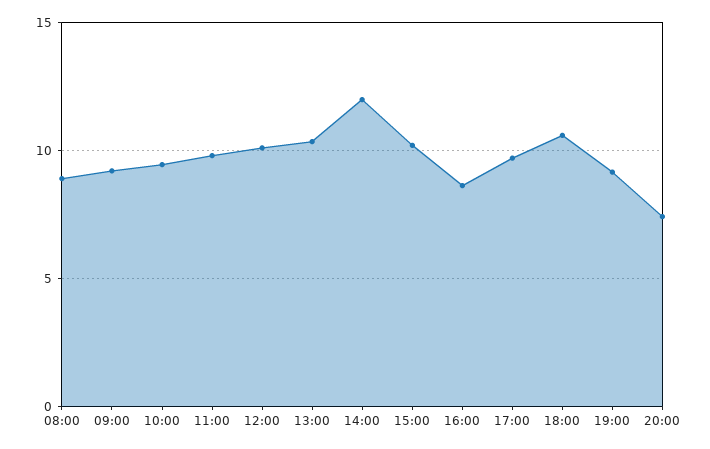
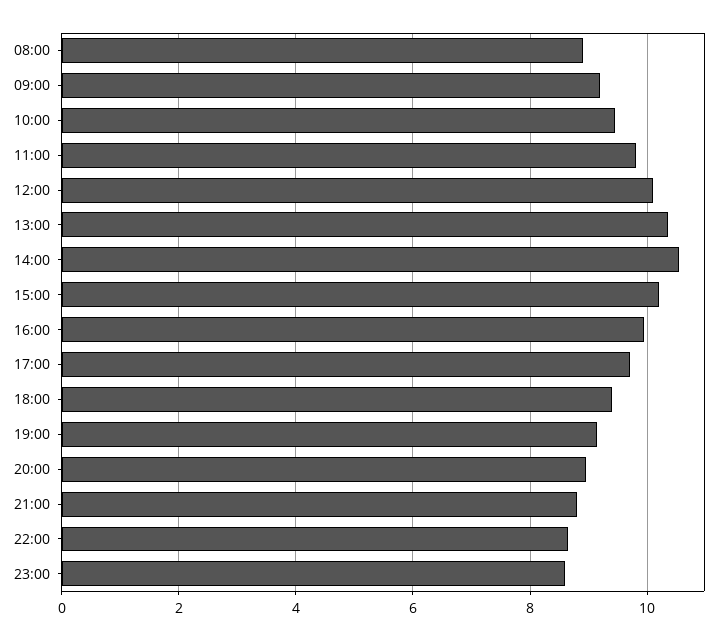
14:00: 12 -> 10.6
16:00: 8.5 -> 10
18:00: 10.5 -> 9.4
20:00: 7.5 -> 9
21:00: none -> 8.8
22:00: none -> 8.6
23:00: none -> 8.6

